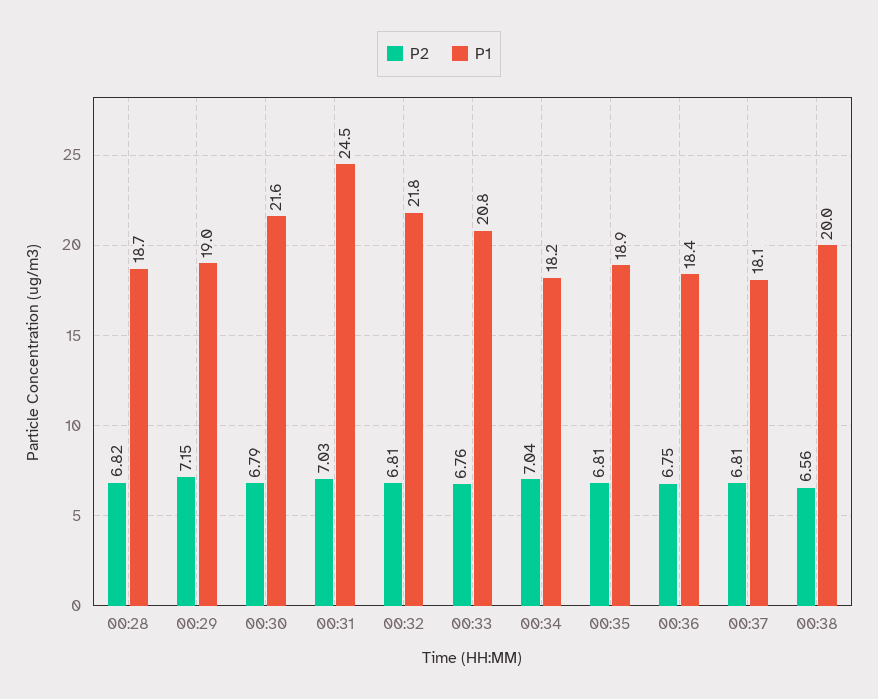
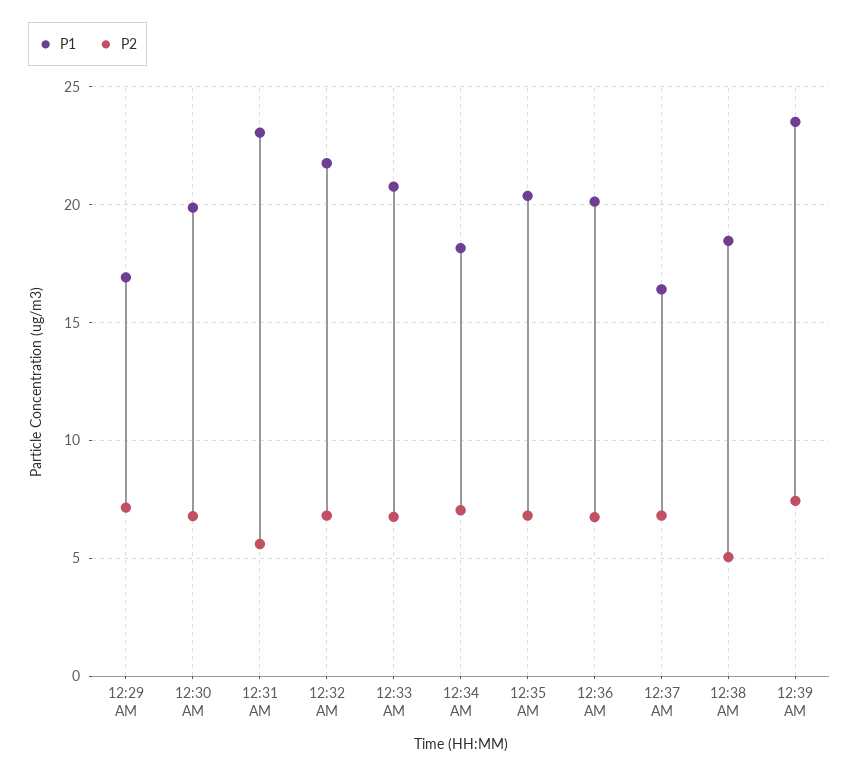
P2, 00:28: 6.82 -> none
P1, 00:28: 18.7 -> none
P1, 00:29: 19 -> 17
P1, 00:30: 21.6 -> 20
P2, 00:31: 7.03 -> 5.5
P1, 00:31: 24.5 -> 23
P1, 00:35: 18.9 -> 20.5
P1, 00:36: 18.4 -> 20
P1, 00:37: 18.1 -> 16.5
P2, 00:38: 6.56 -> 5
P1, 00:38: 20 -> 18.5
P1, 12:39 AM: none -> 23.5
P2, 12:39 AM: none -> 7.5

